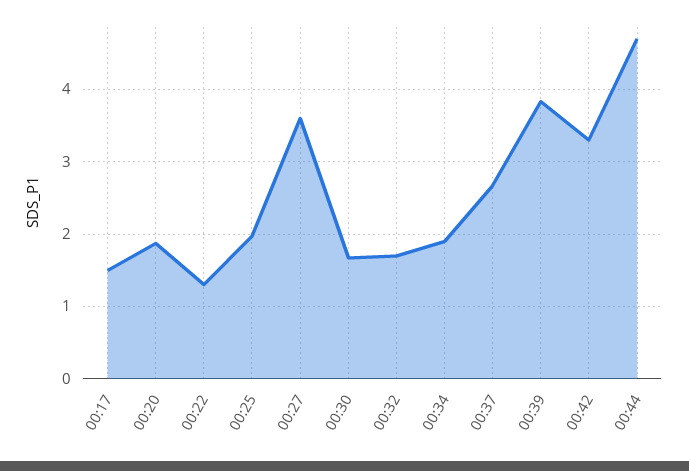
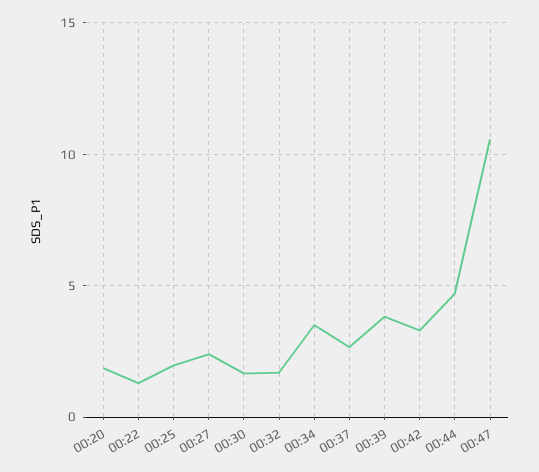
00:17: 1.5 -> none
00:27: 3.6 -> 2.5
00:34: 1.9 -> 3.5
00:47: none -> 10.5

